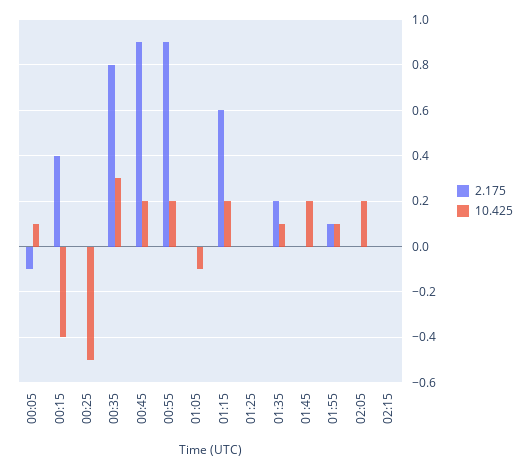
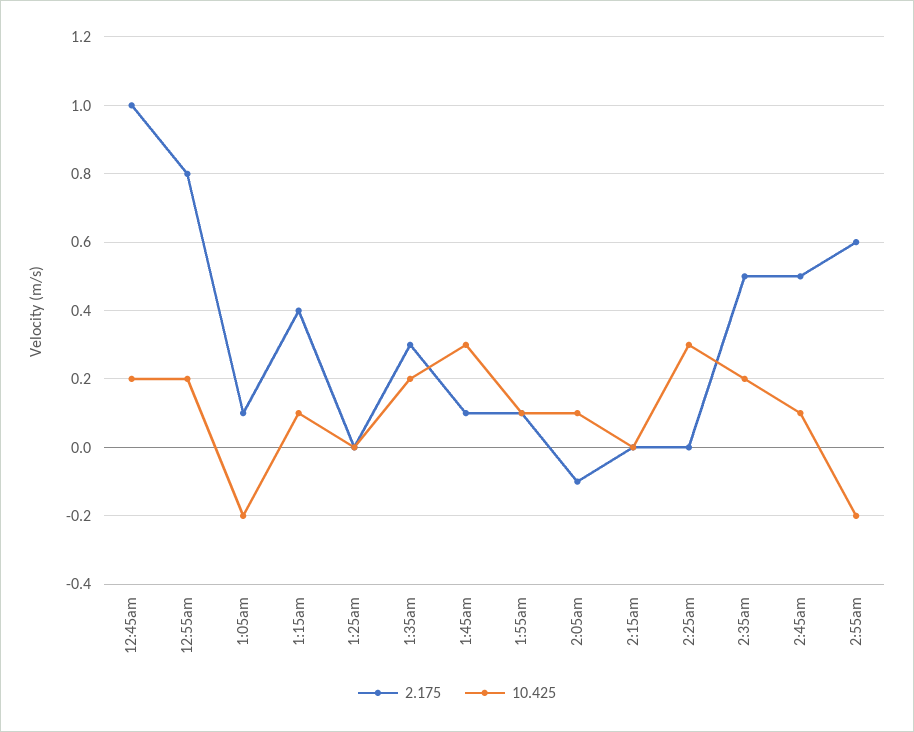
2.175, 00:05: -0.1 -> none
10.425, 00:05: 0.1 -> none
2.175, 00:15: 0.4 -> none
10.425, 00:15: -0.4 -> none
2.175, 00:25: 0 -> none
10.425, 00:25: -0.5 -> none
2.175, 00:35: 0.8 -> none
10.425, 00:35: 0.3 -> none
2.175, 00:45: 0.9 -> 1
2.175, 00:55: 0.9 -> 0.8
2.175, 01:05: 0 -> 0.1
10.425, 01:05: -0.1 -> -0.2
2.175, 01:15: 0.6 -> 0.4
10.425, 01:15: 0.2 -> 0.1
2.175, 01:35: 0.2 -> 0.3
10.425, 01:35: 0.1 -> 0.2
2.175, 01:45: 0 -> 0.1
10.425, 01:45: 0.2 -> 0.3
2.175, 02:05: 0 -> -0.1
10.425, 02:05: 0.2 -> 0.1
2.175, 2:25am: none -> 0
10.425, 2:25am: none -> 0.3
2.175, 2:35am: none -> 0.5
10.425, 2:35am: none -> 0.2
2.175, 2:45am: none -> 0.5
10.425, 2:45am: none -> 0.1
2.175, 2:55am: none -> 0.6
10.425, 2:55am: none -> -0.2

